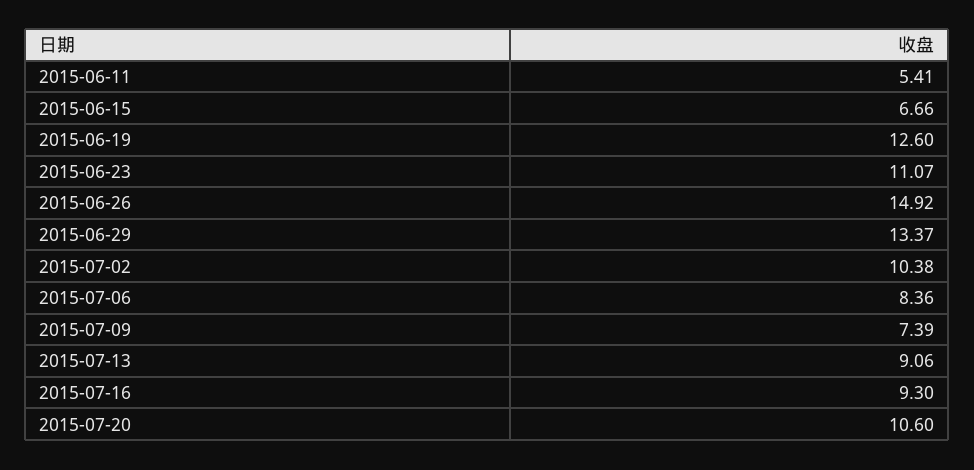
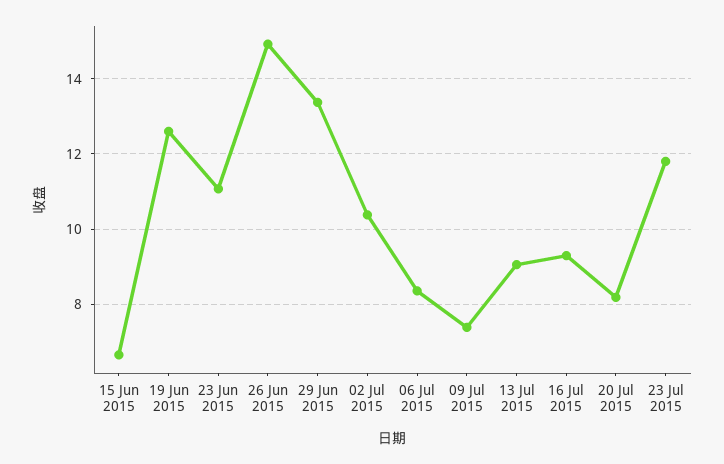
2015-06-11: 5.41 -> none
2015-07-20: 10.6 -> 8.2
23 Jul 2015: none -> 11.8

